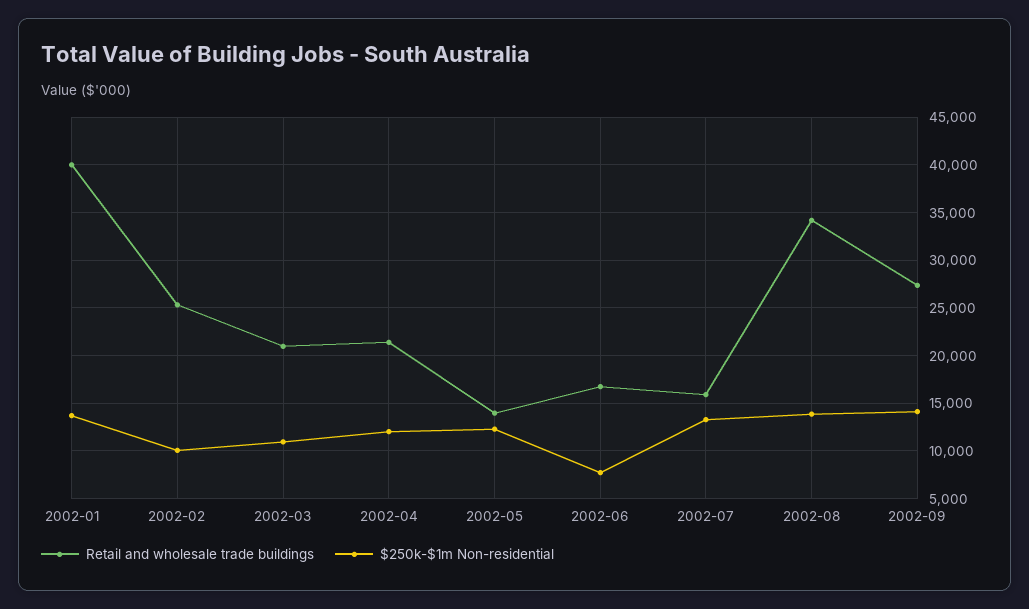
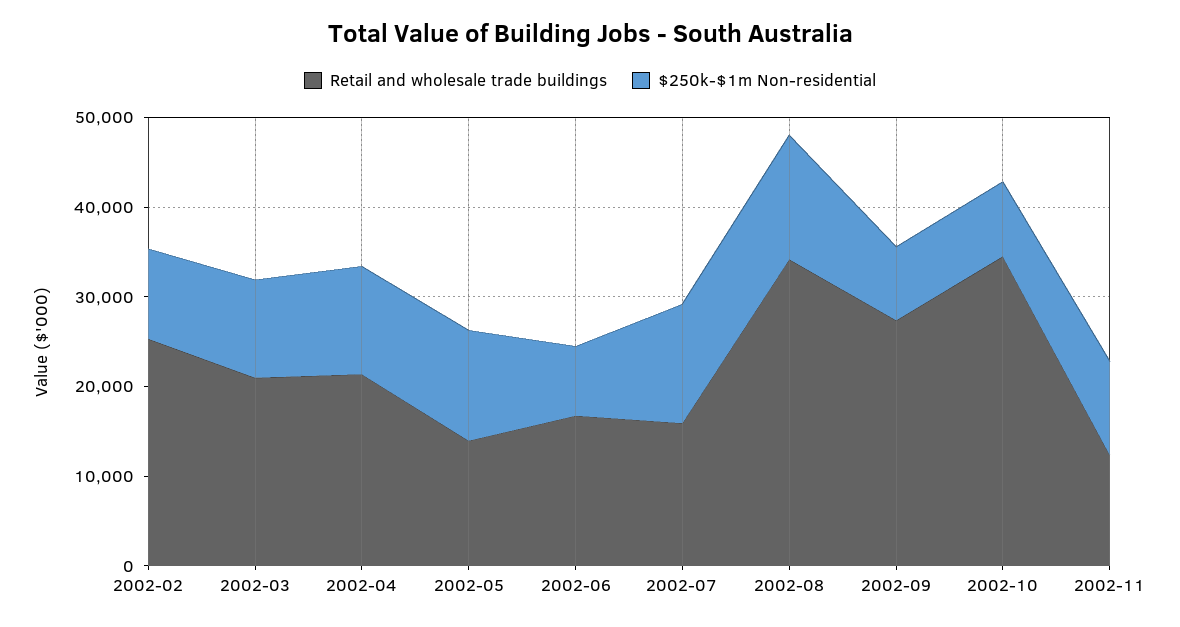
Retail and wholesale trade buildings, 2002-01: 40000 -> none
$250k-$1m Non-residential, 2002-01: 14000 -> none
$250k-$1m Non-residential, 2002-09: 14000 -> 8000
Retail and wholesale trade buildings, 2002-10: none -> 34000
$250k-$1m Non-residential, 2002-10: none -> 8000
Retail and wholesale trade buildings, 2002-11: none -> 12000
$250k-$1m Non-residential, 2002-11: none -> 10000

